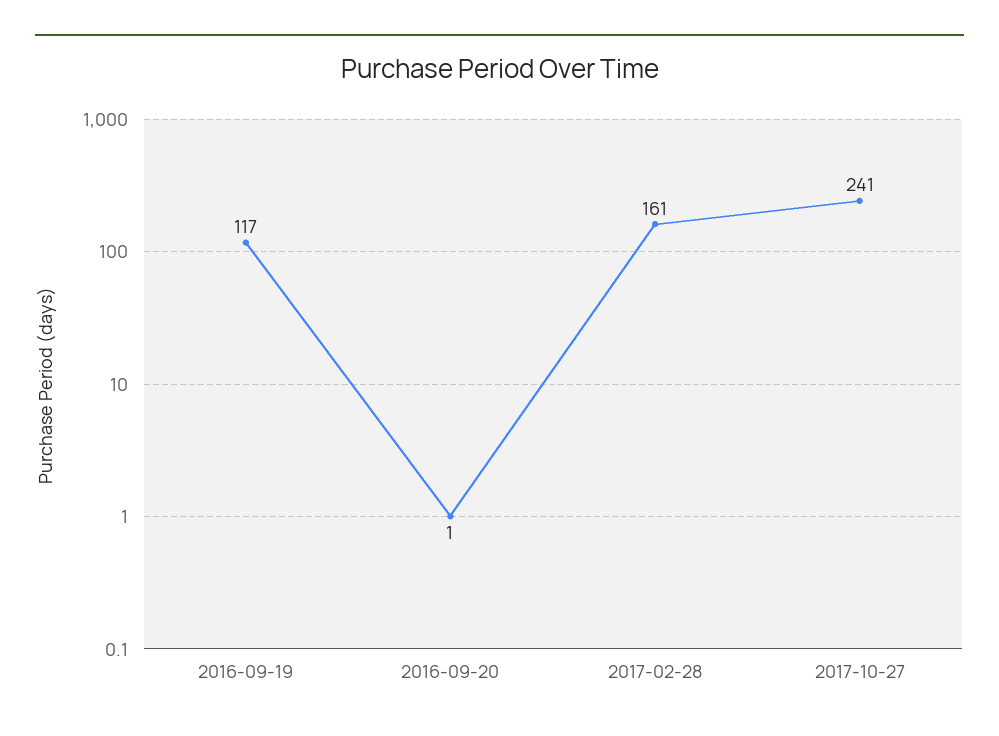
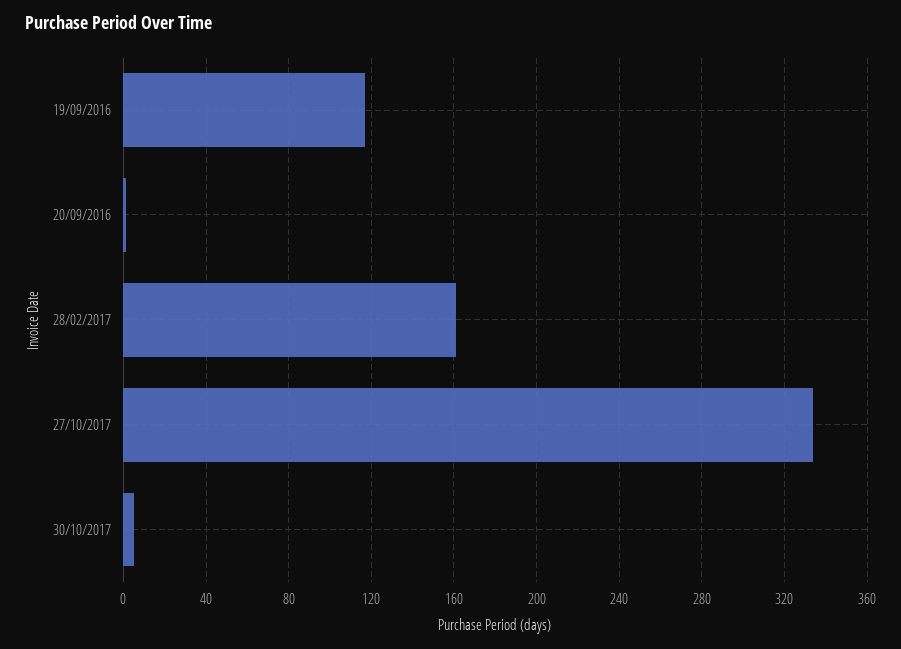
2017-10-27: 241 -> 335
30/10/2017: none -> 5

